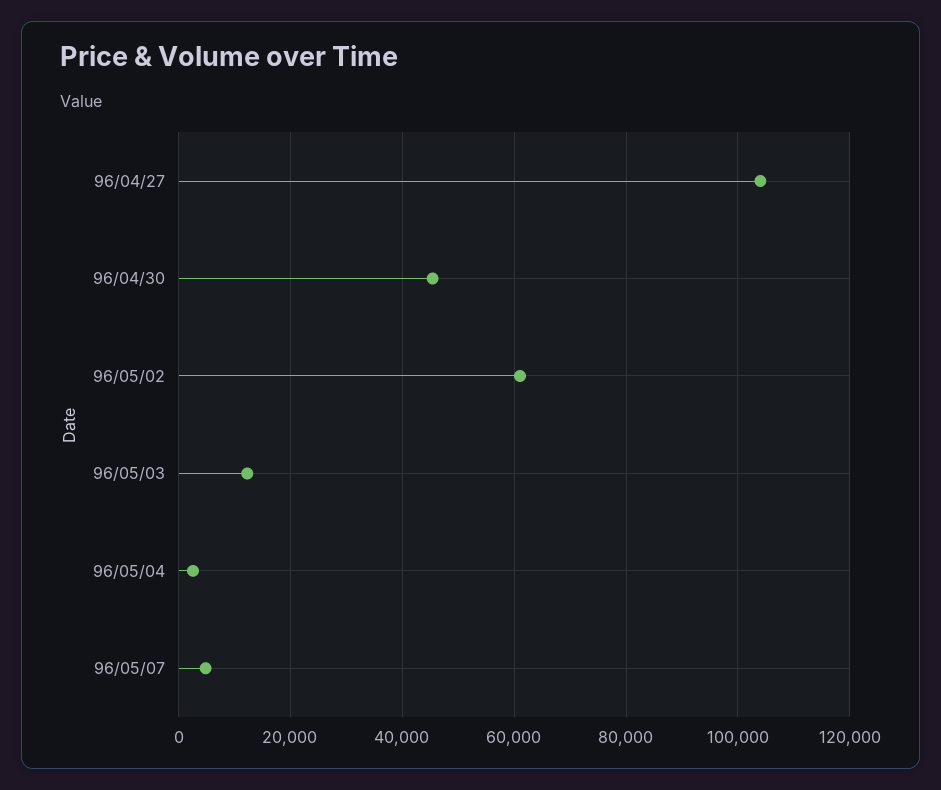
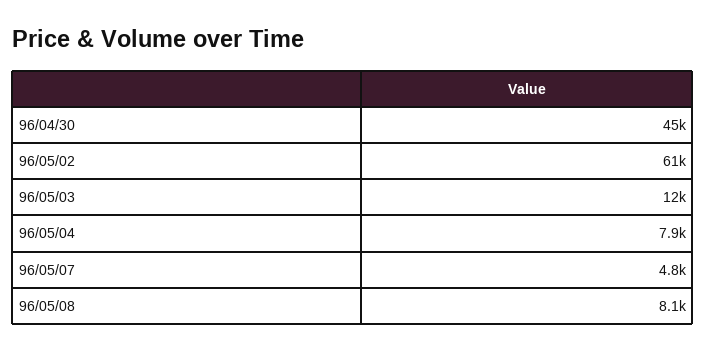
96/04/27: 104000 -> none
96/05/04: 2000 -> 7900
96/05/08: none -> 8100

